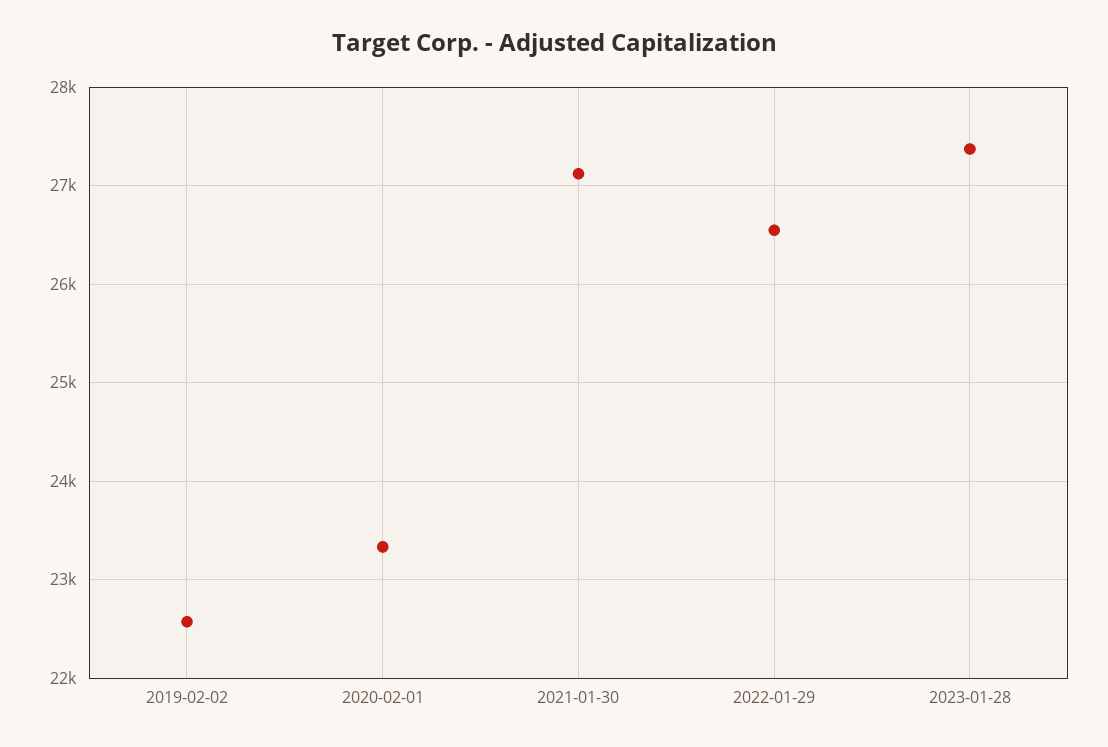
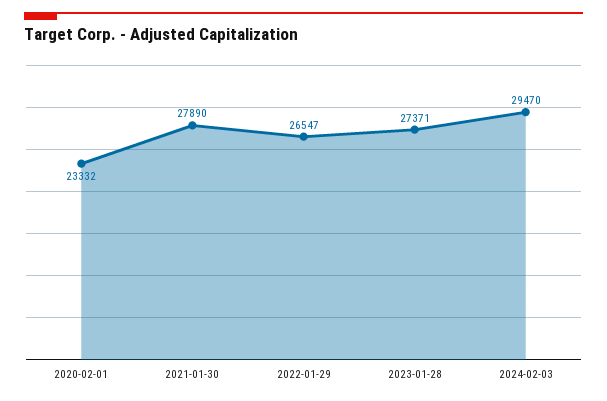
2019-02-02: 22600 -> none
2021-01-30: 27100 -> 27890
2024-02-03: none -> 29470

